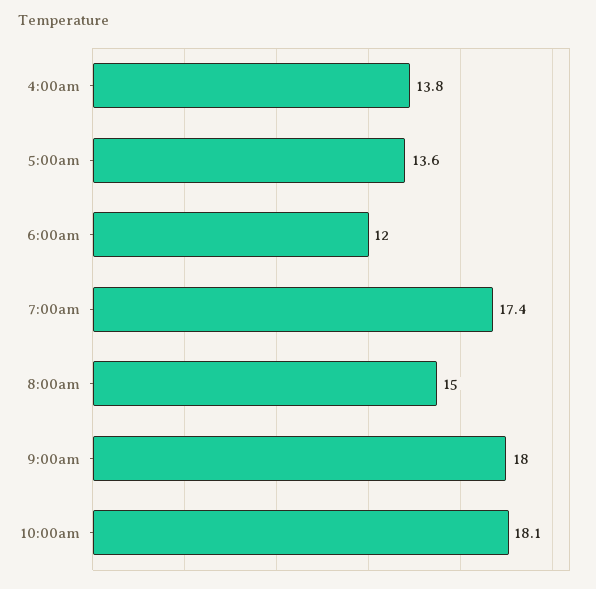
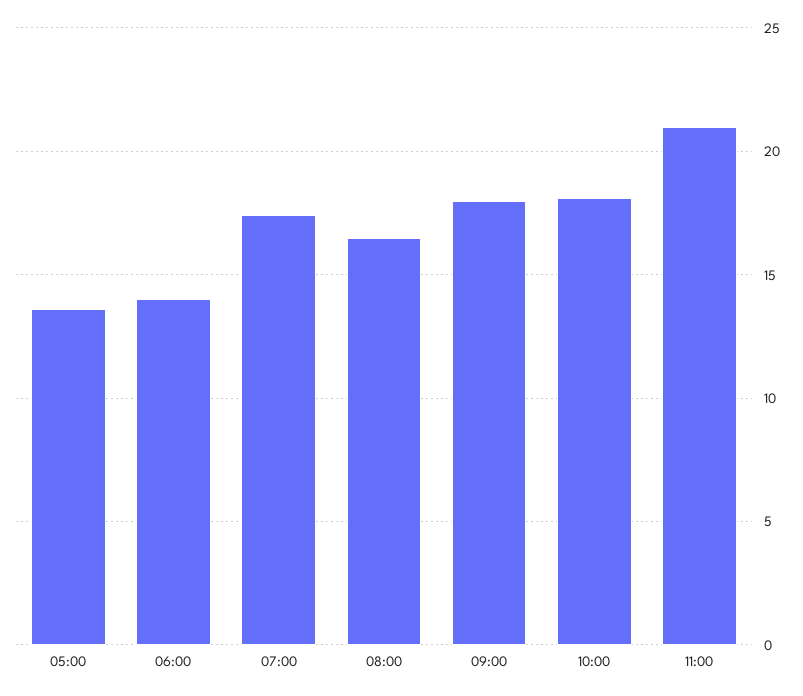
4:00am: 13.8 -> none
6:00am: 12 -> 14
8:00am: 15 -> 16.5
11:00: none -> 21

